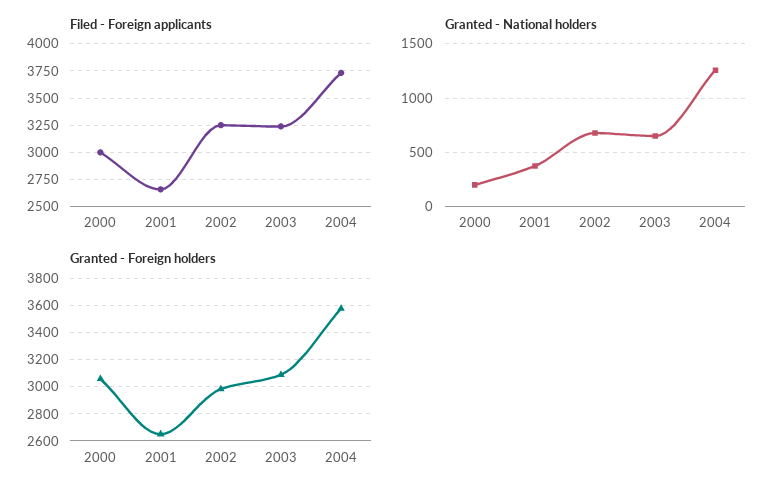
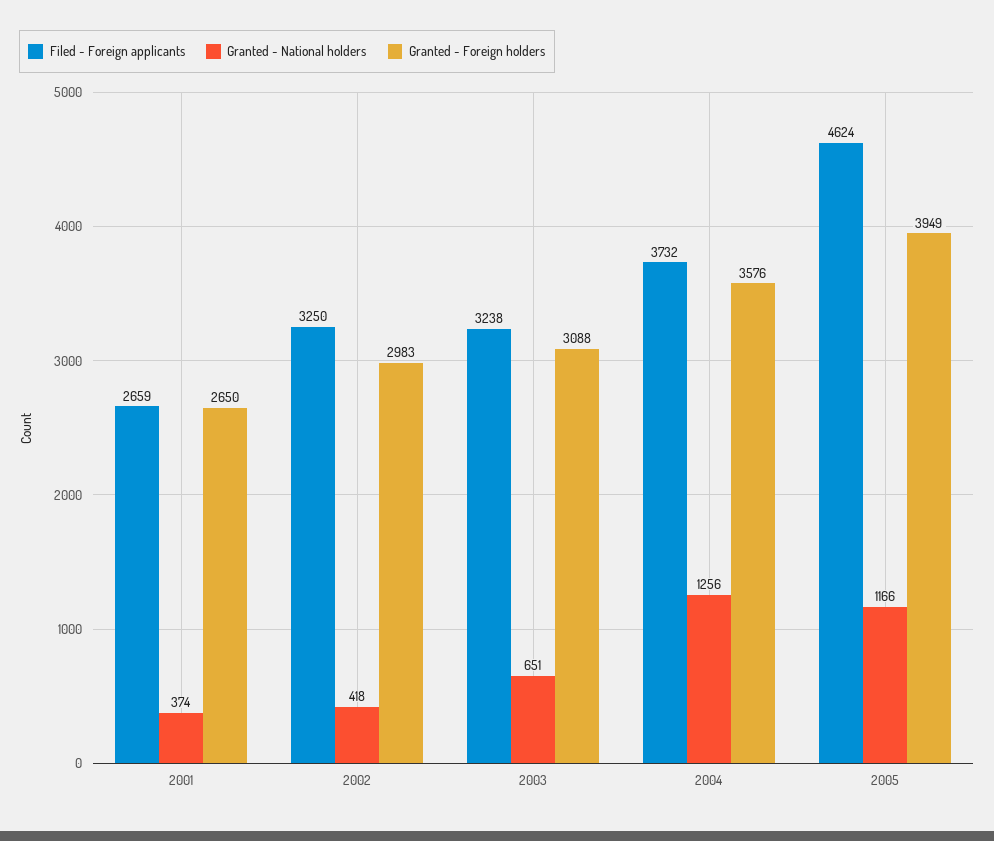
Filed - Foreign applicants, 2000: 3000 -> none
Granted - National holders, 2000: 200 -> none
Granted - National holders, 2002: 700 -> 418
Granted - Foreign holders, 2000: 3050 -> none
Filed - Foreign applicants, 2005: none -> 4624
Granted - National holders, 2005: none -> 1166
Granted - Foreign holders, 2005: none -> 3949

